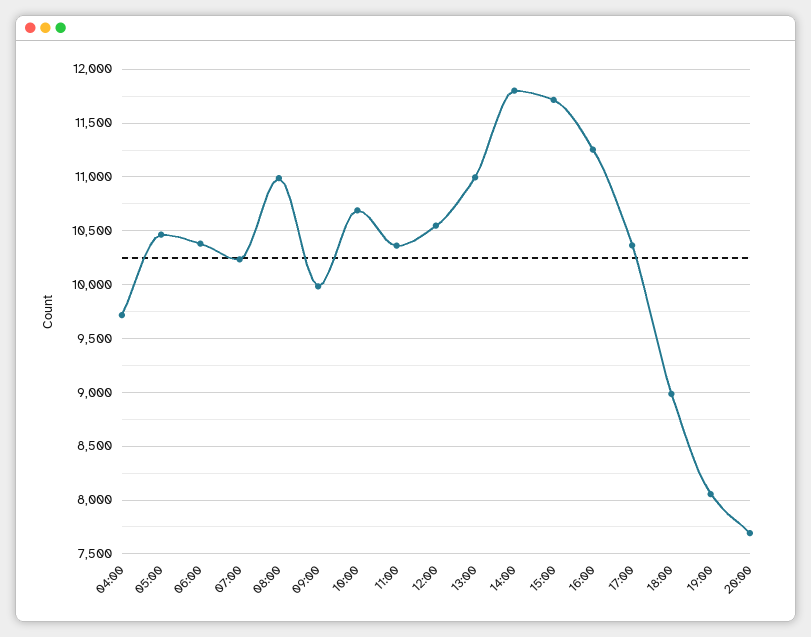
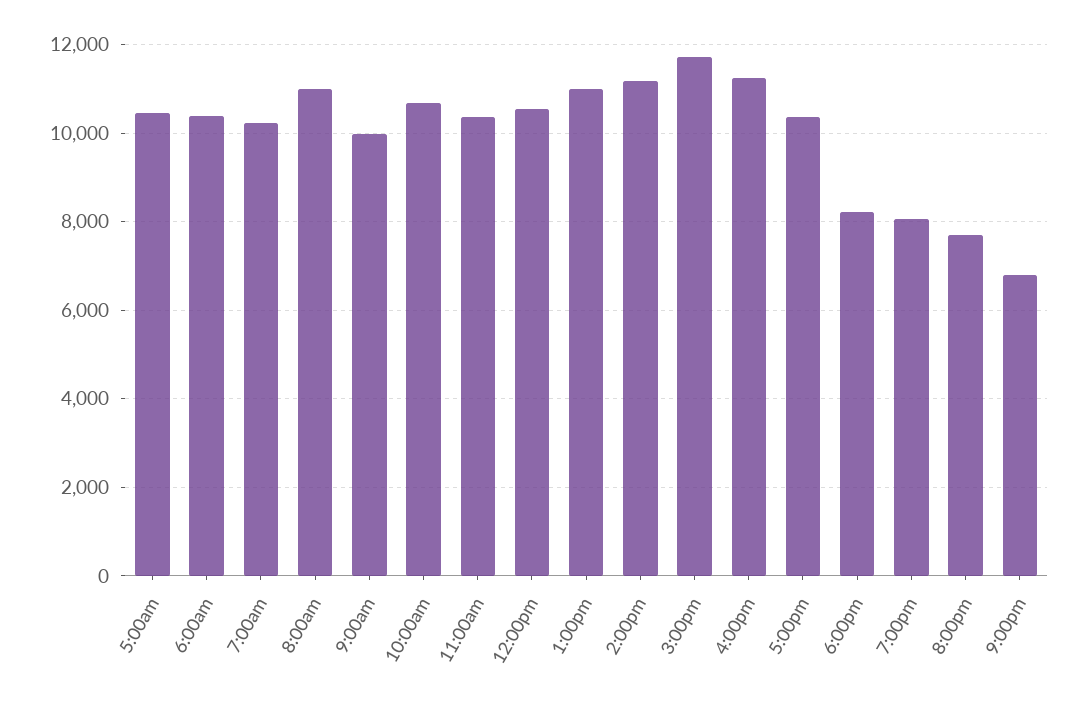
04:00: 9700 -> none
14:00: 11800 -> 11200
18:00: 9000 -> 8200
9:00pm: none -> 6800

